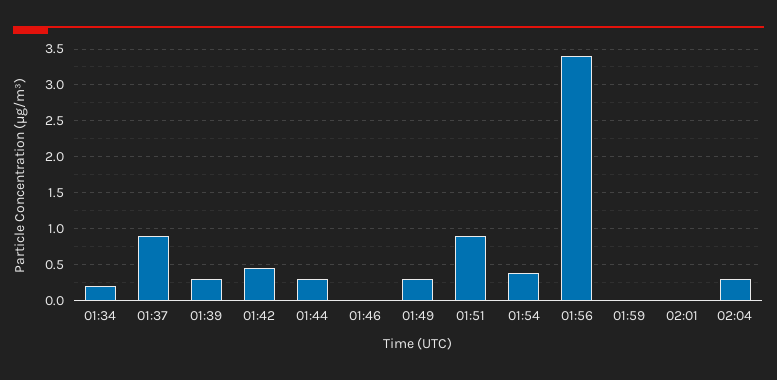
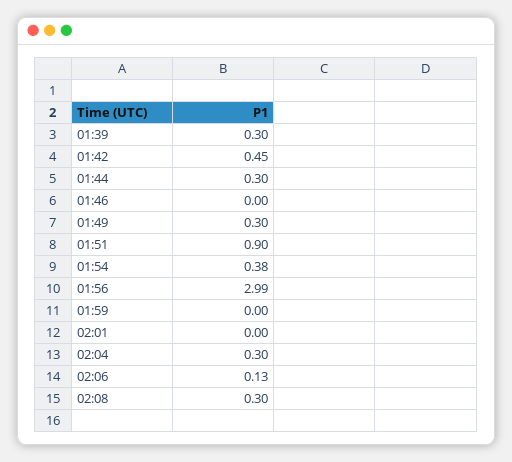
01:34: 0.2 -> none
01:37: 0.9 -> none
01:56: 3.4 -> 2.99
02:06: none -> 0.13
02:08: none -> 0.3

